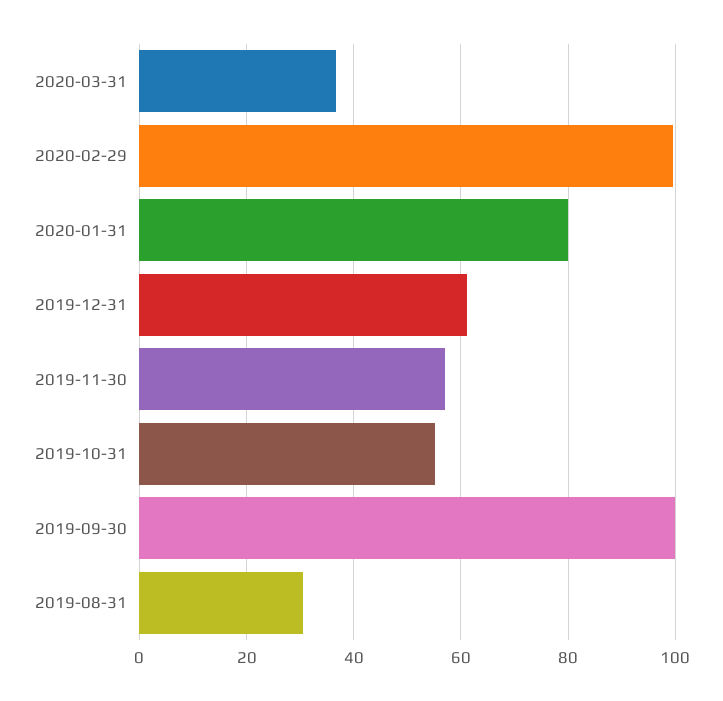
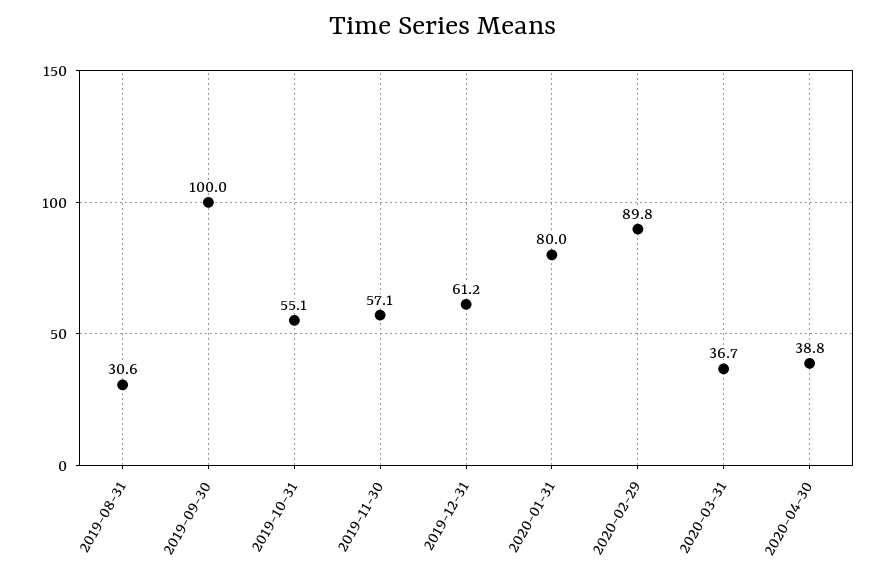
2020-02-29: 100 -> 89.8
2020-04-30: none -> 38.8

